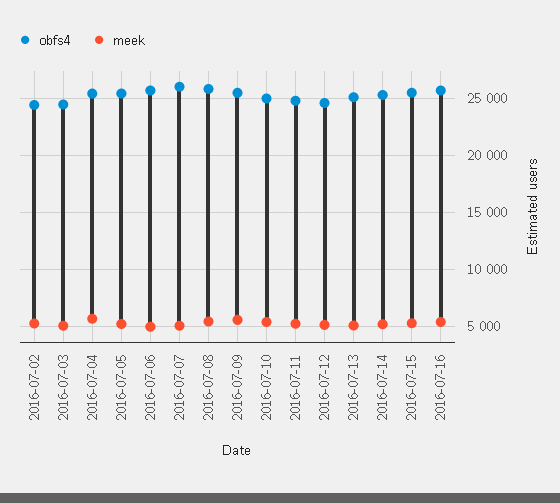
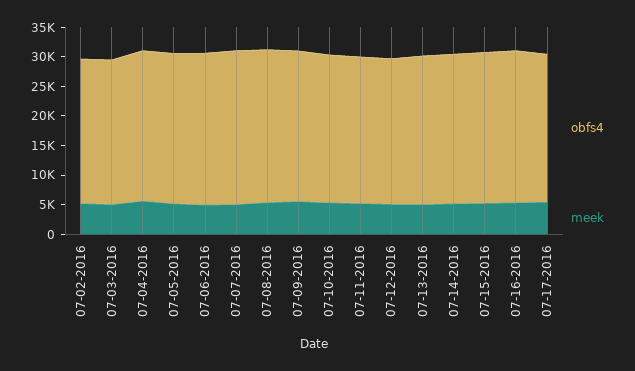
obfs4, 07-17-2016: none -> 25000
meek, 07-17-2016: none -> 5000

